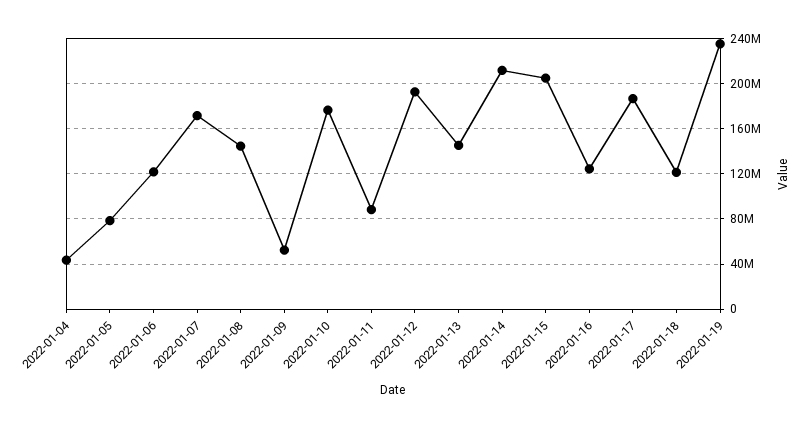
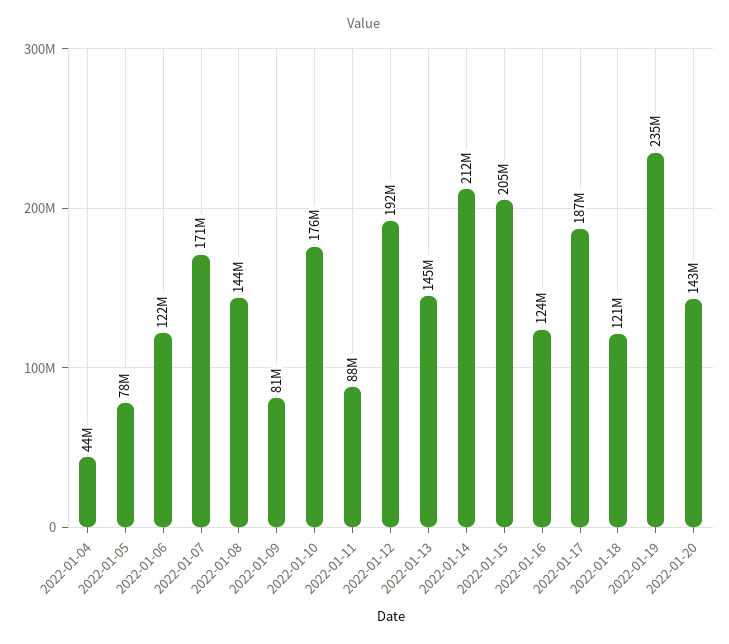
2022-01-09: 50000000 -> 81000000
2022-01-20: none -> 143000000

